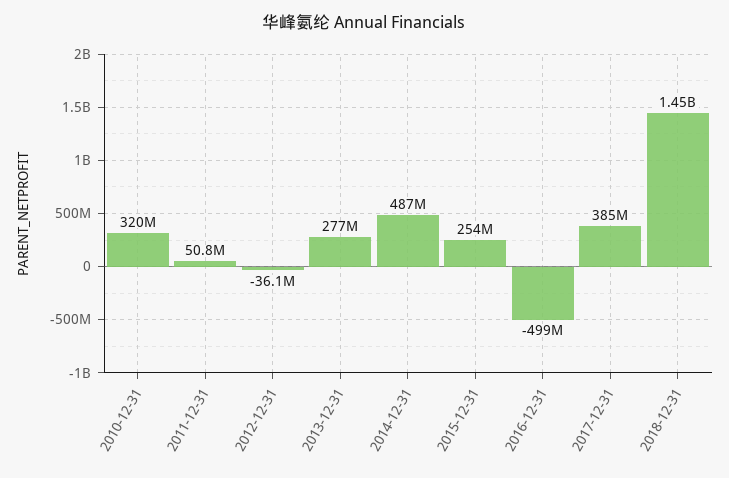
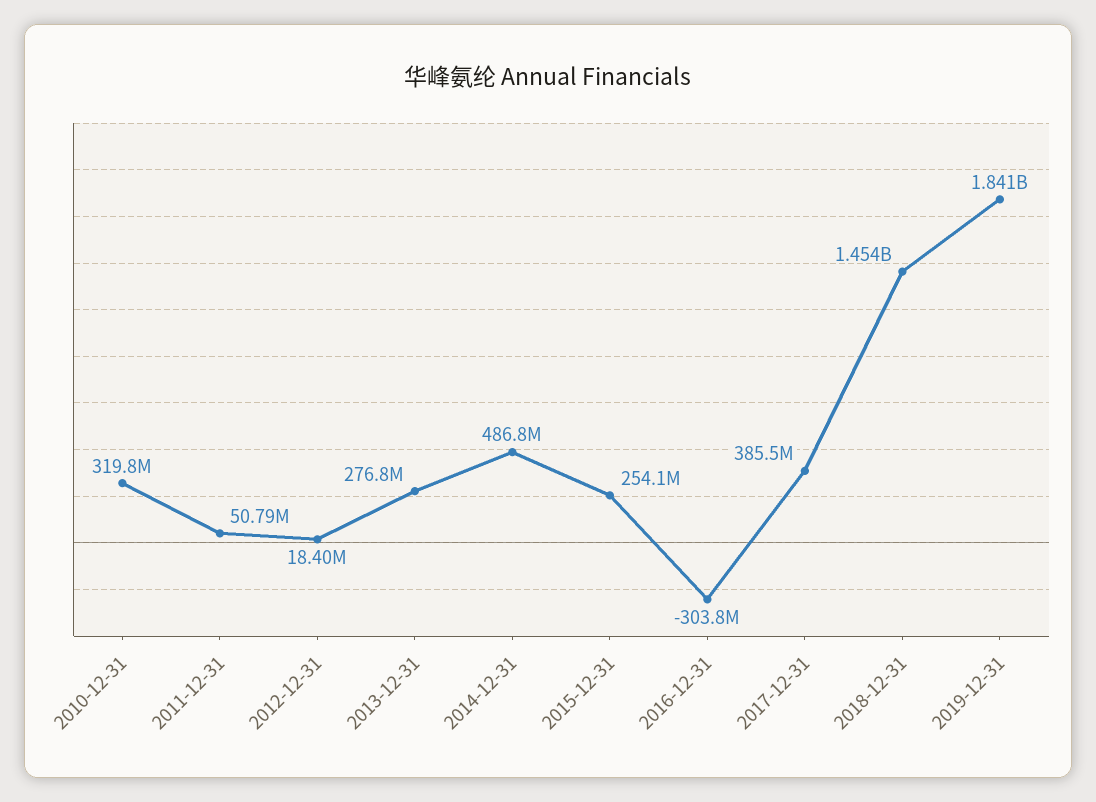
2012-12-31: -36100000 -> 18400000
2016-12-31: -499000000 -> -303800000
2019-12-31: none -> 1841000000

